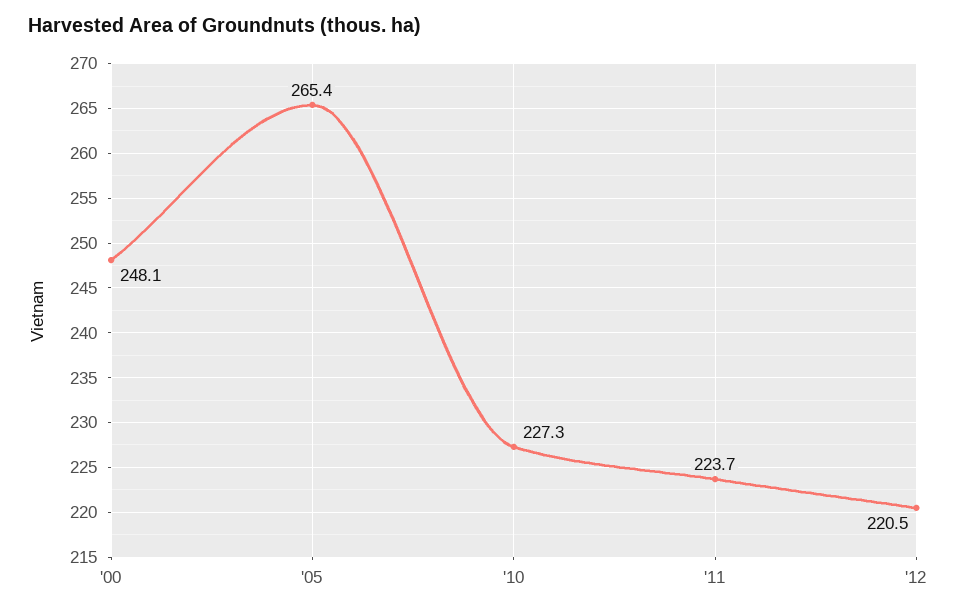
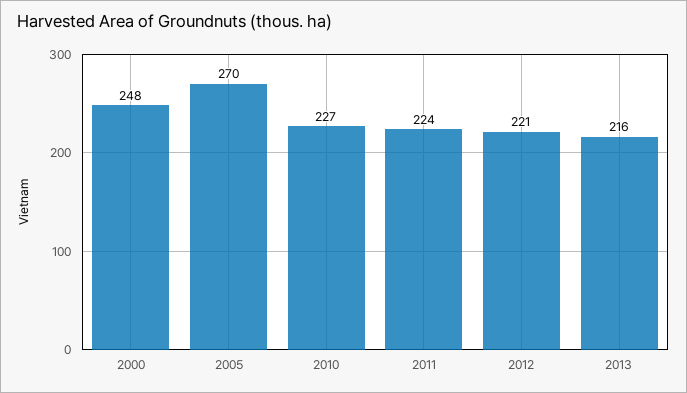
'05: 265.4 -> 270
2013: none -> 216

